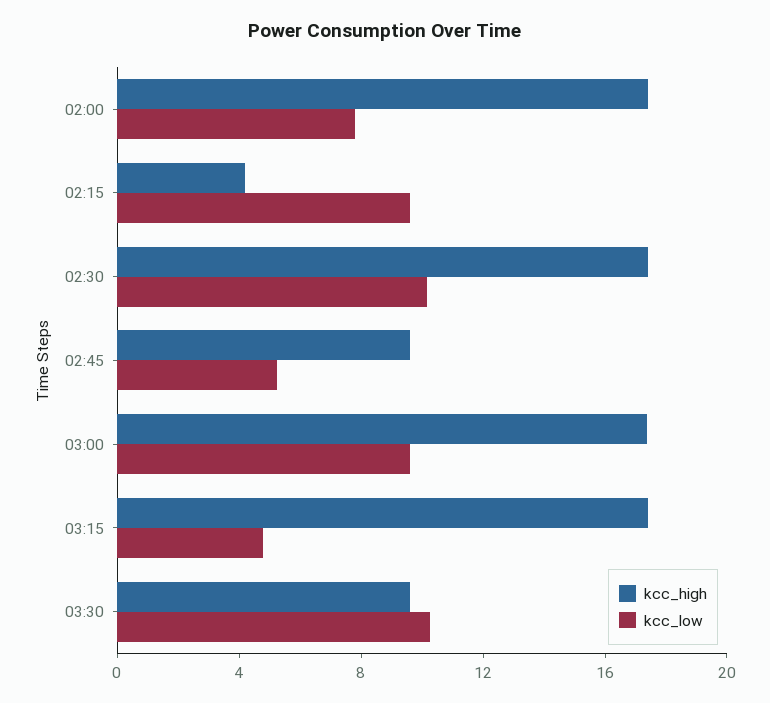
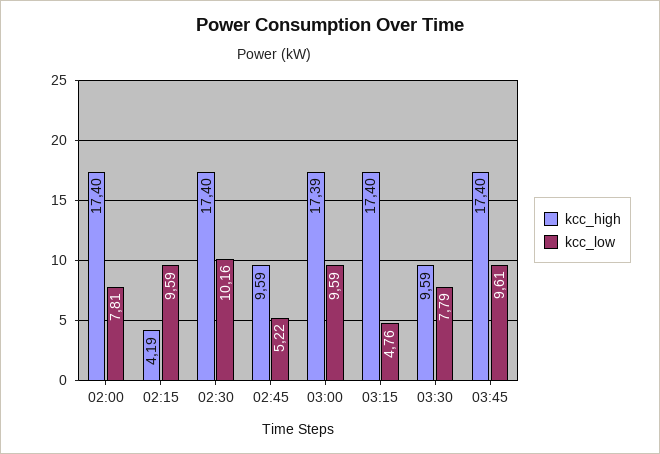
kcc_low, 03:30: 10 -> 7.79
kcc_high, 03:45: none -> 17.4
kcc_low, 03:45: none -> 9.61

